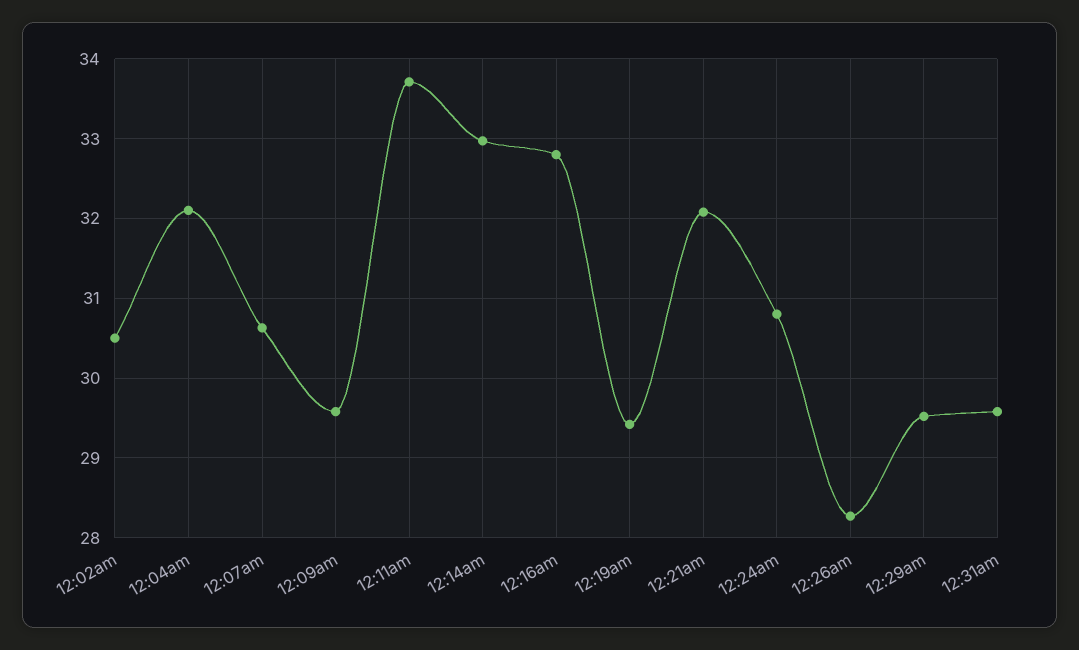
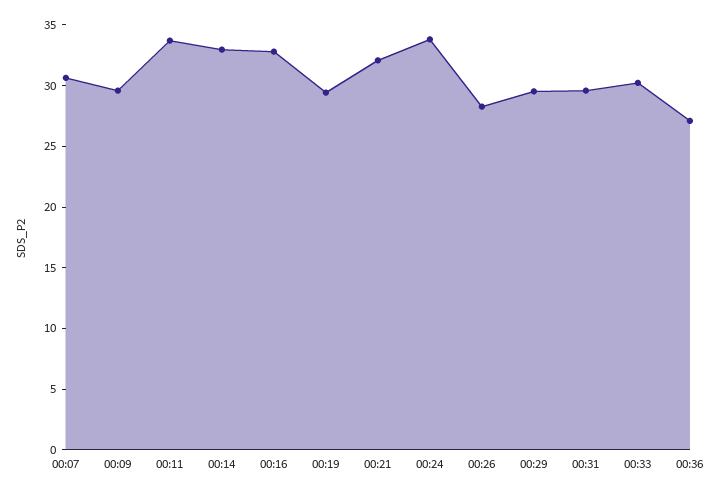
12:02am: 30.5 -> none
12:04am: 32.1 -> none
12:24am: 30.8 -> 34
00:33: none -> 30
00:36: none -> 27

